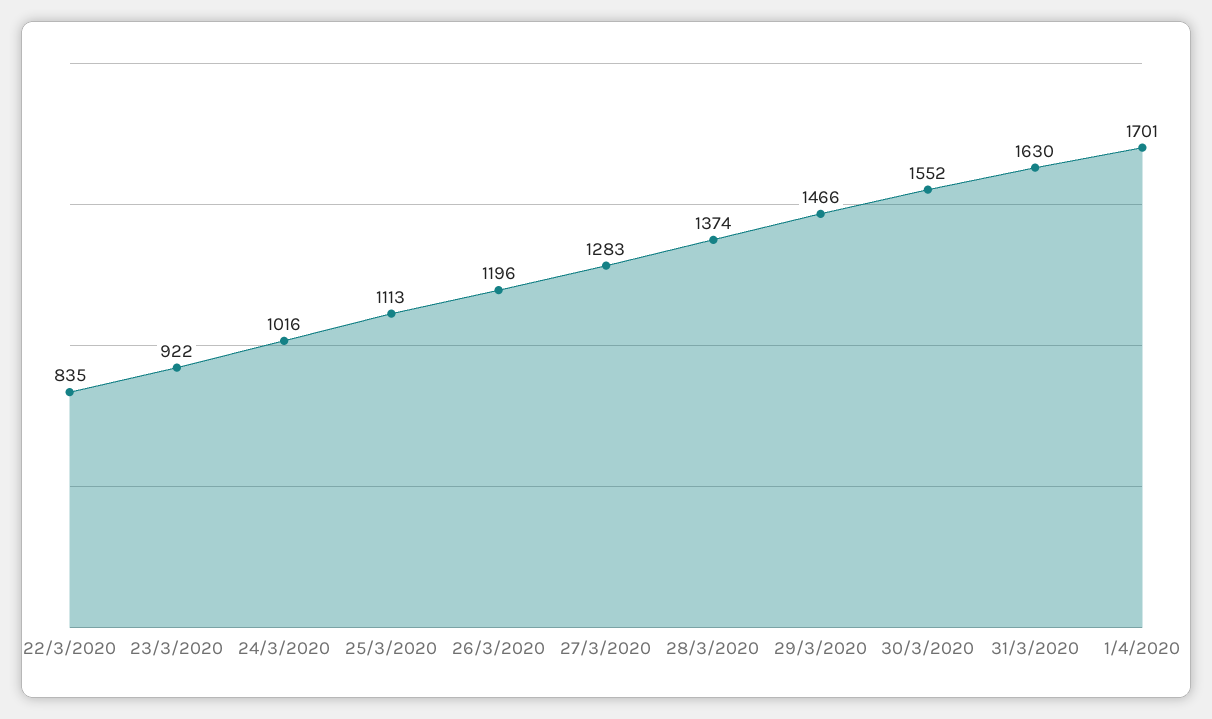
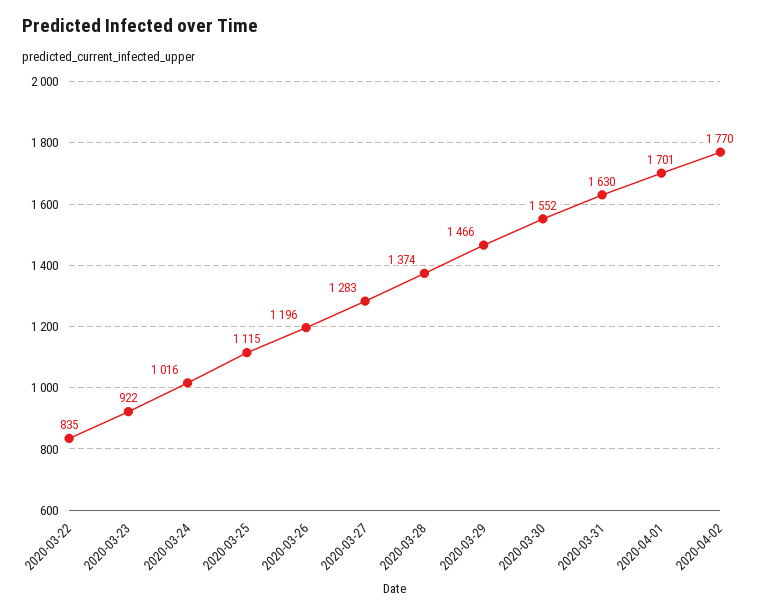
25/3/2020: 1113 -> 1115
2020-04-02: none -> 1770

